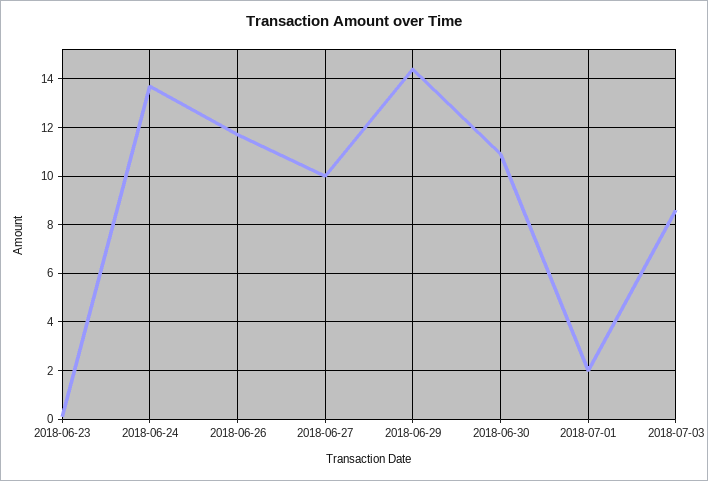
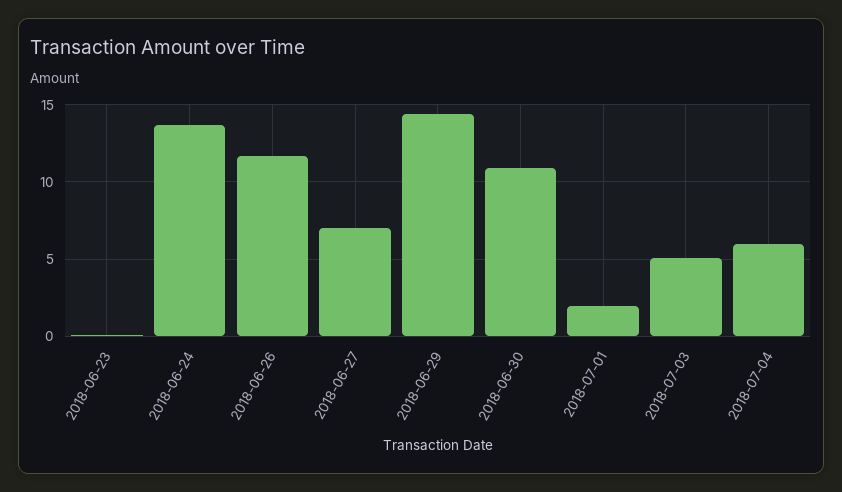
2018-06-27: 10 -> 7
2018-07-03: 8.5 -> 5
2018-07-04: none -> 6

